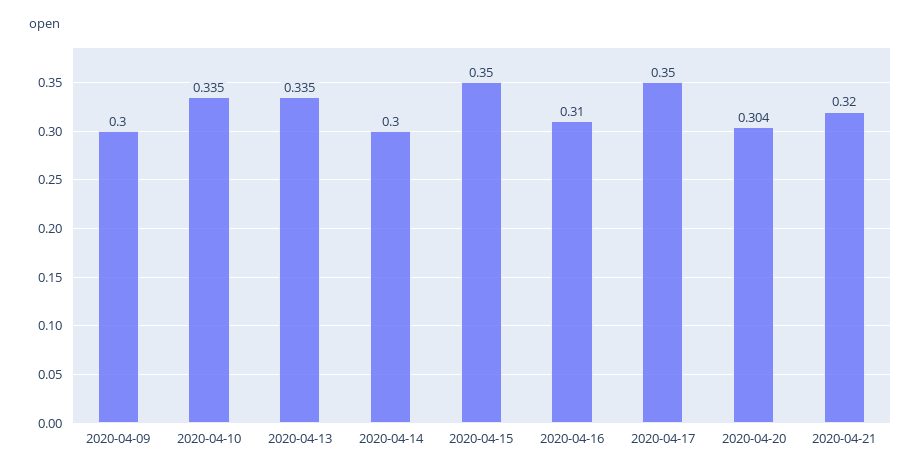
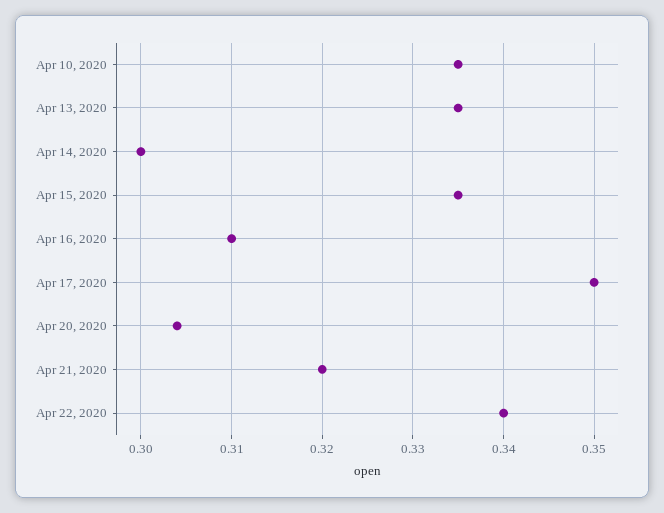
2020-04-09: 0.3 -> none
2020-04-15: 0.35 -> 0.335
Apr 22, 2020: none -> 0.34

